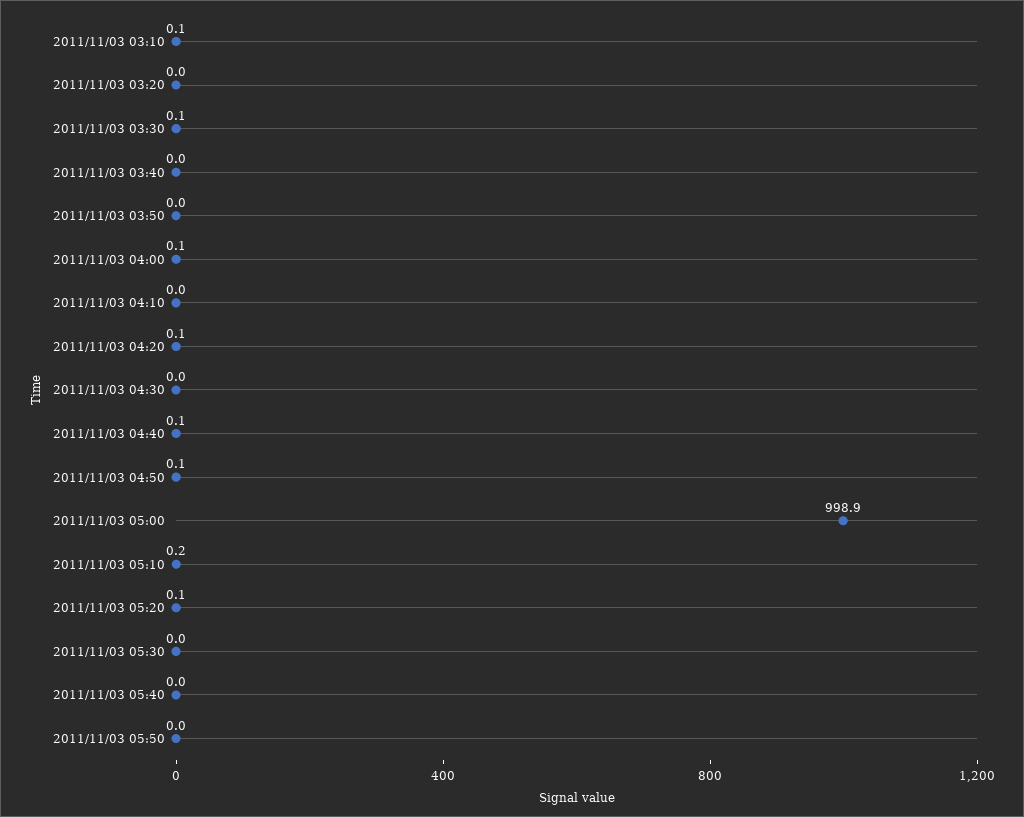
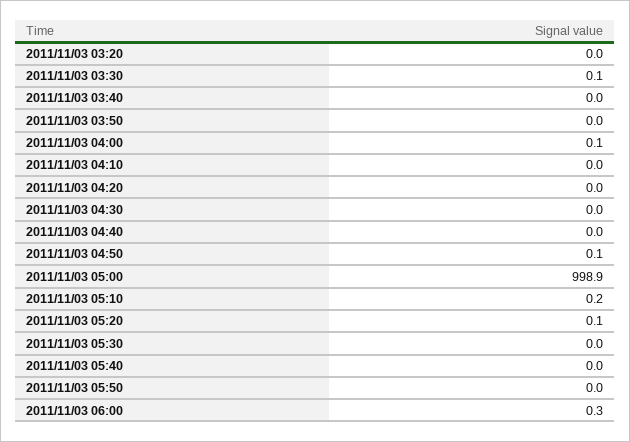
2011/11/03 03:10: 0.1 -> none
2011/11/03 04:20: 0.1 -> 0
2011/11/03 04:40: 0.1 -> 0
2011/11/03 06:00: none -> 0.3

